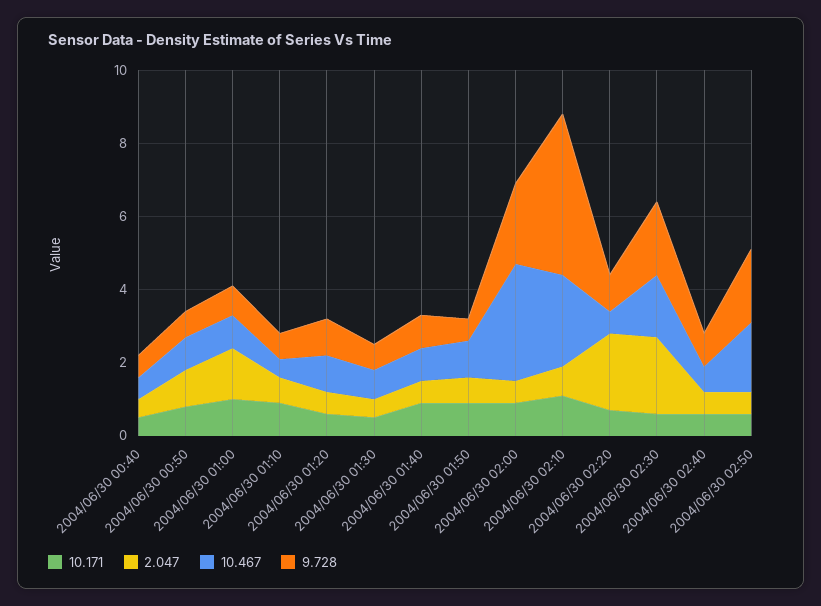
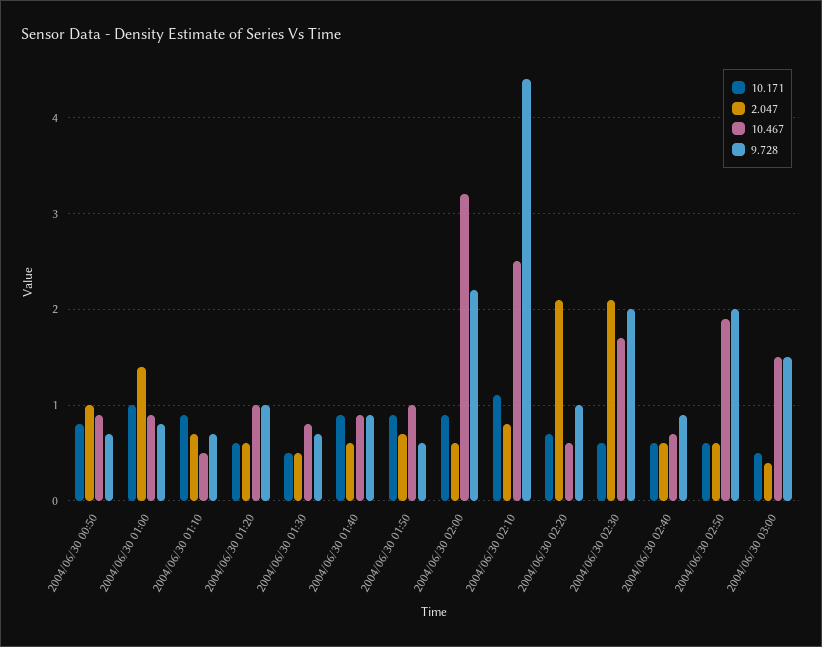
10.171, 2004/06/30 00:40: 0.5 -> none
2.047, 2004/06/30 00:40: 0.5 -> none
10.467, 2004/06/30 00:40: 0.5 -> none
9.728, 2004/06/30 00:40: 0.5 -> none
10.171, 2004/06/30 03:00: none -> 0.5
2.047, 2004/06/30 03:00: none -> 0.4
10.467, 2004/06/30 03:00: none -> 1.5
9.728, 2004/06/30 03:00: none -> 1.5

